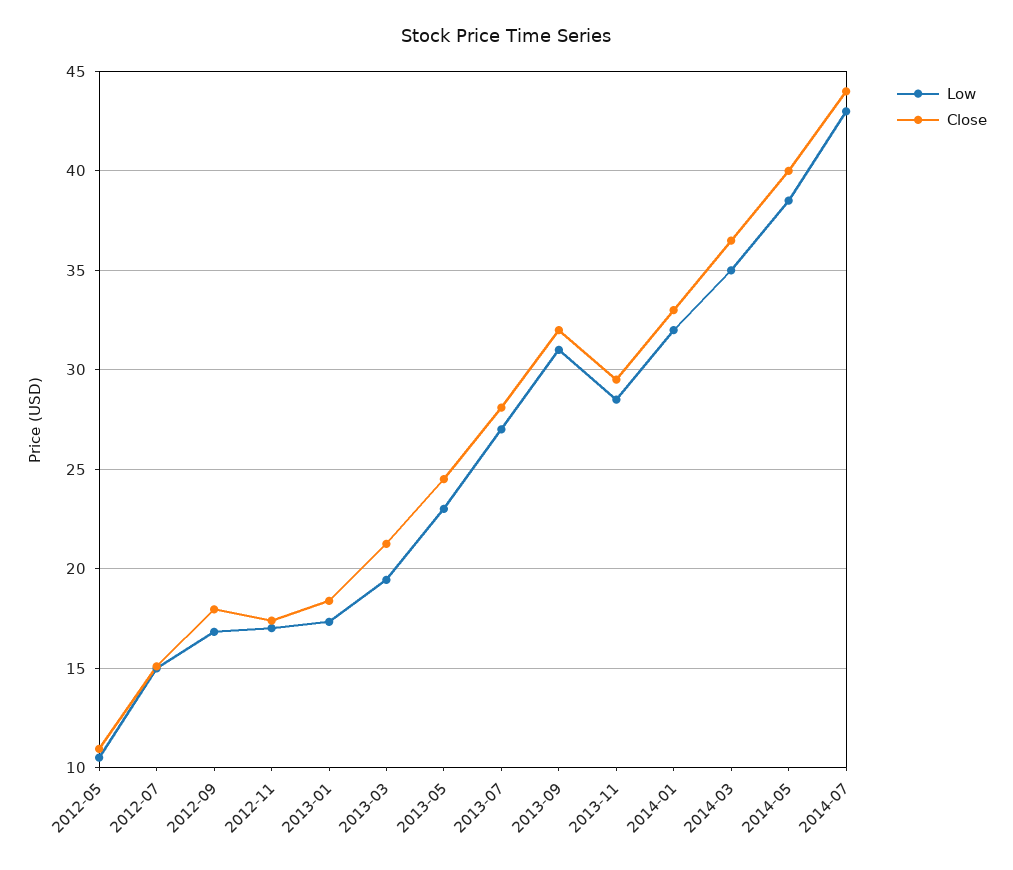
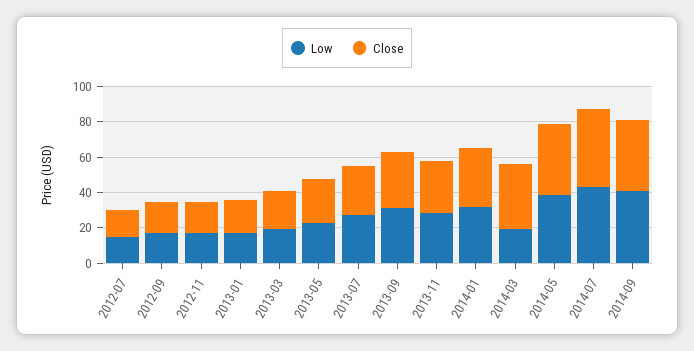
Low, 2012-05: 10.5 -> none
Close, 2012-05: 11 -> none
Low, 2014-03: 35 -> 20
Low, 2014-09: none -> 40
Close, 2014-09: none -> 40

